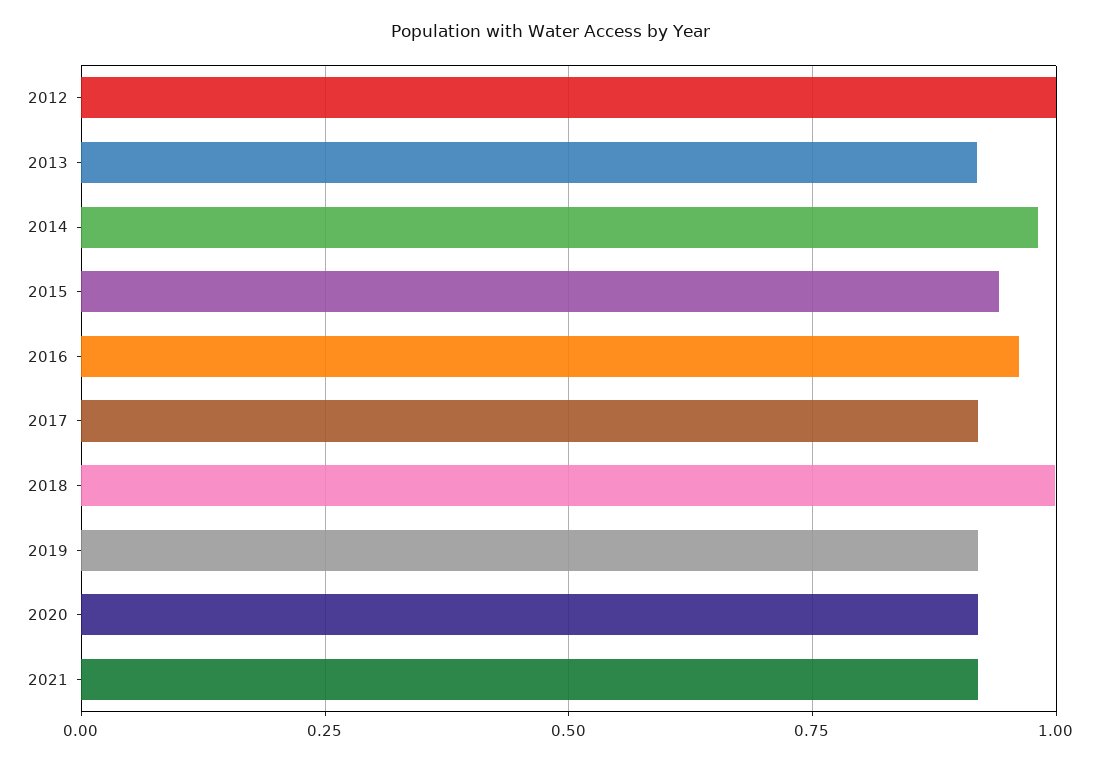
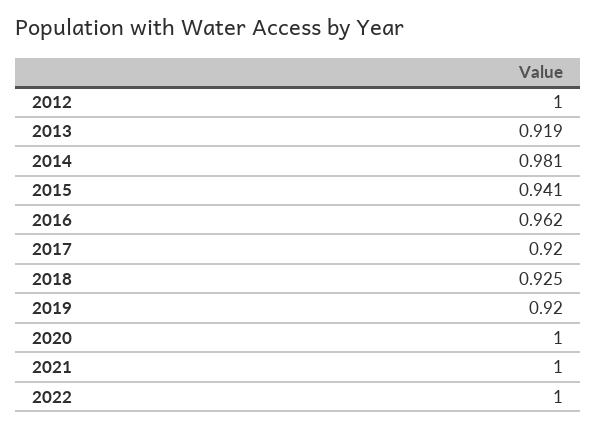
2018: 1 -> 0.925
2020: 0.925 -> 1
2021: 0.925 -> 1
2022: none -> 1

